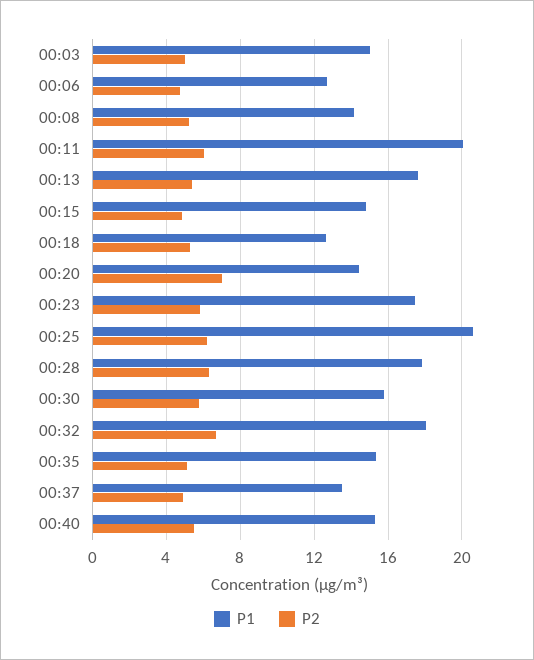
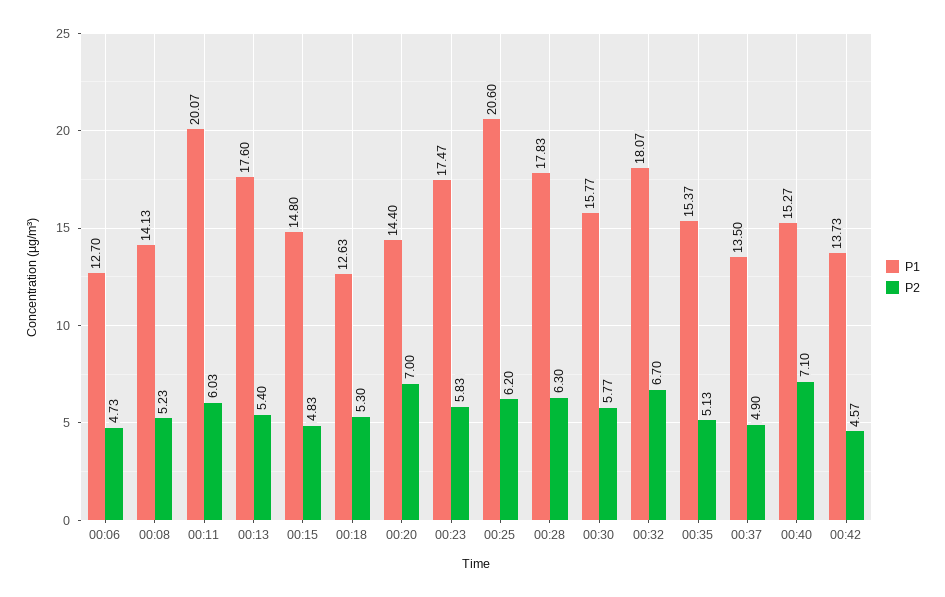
P1, 00:03: 15 -> none
P2, 00:03: 5 -> none
P2, 00:40: 5.5 -> 7.1
P1, 00:42: none -> 13.73
P2, 00:42: none -> 4.57

